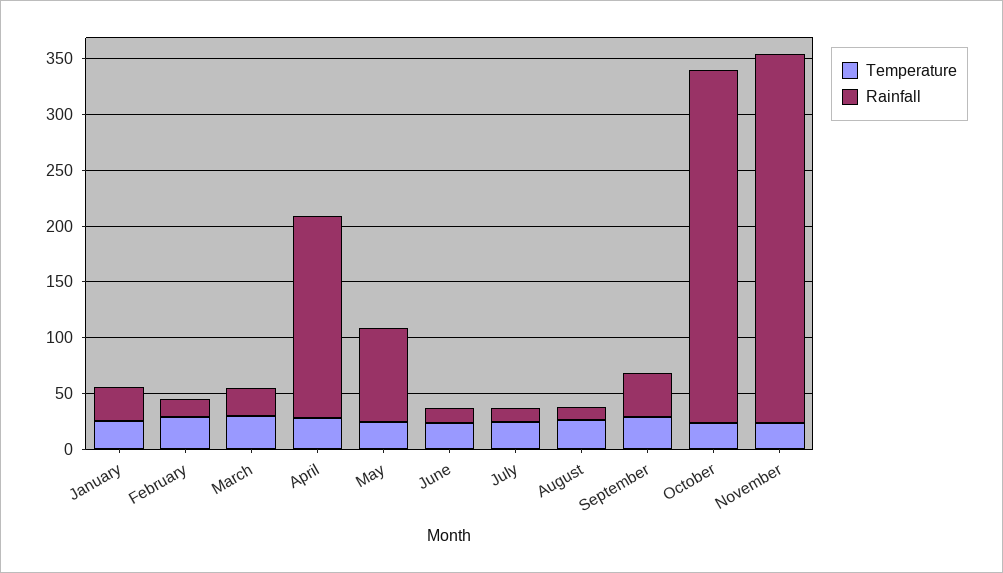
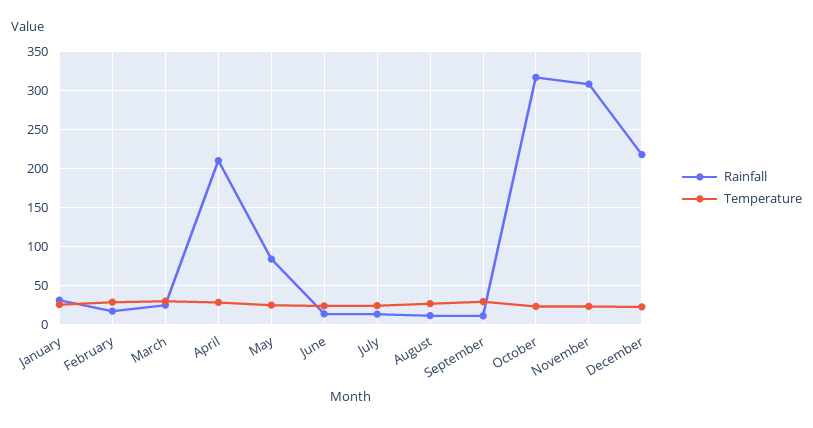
Rainfall, April: 180 -> 210
Rainfall, September: 40 -> 10
Rainfall, November: 330 -> 310
Rainfall, December: none -> 220
Temperature, December: none -> 20

